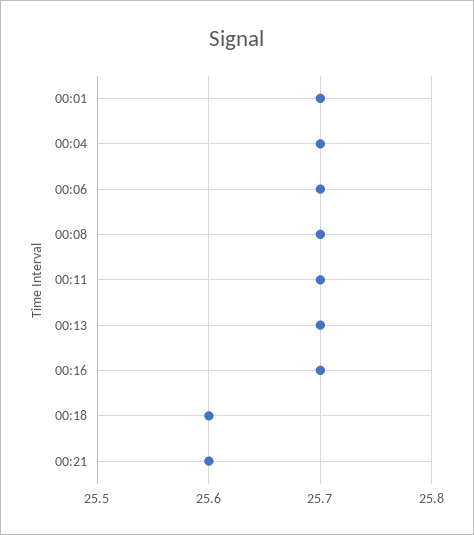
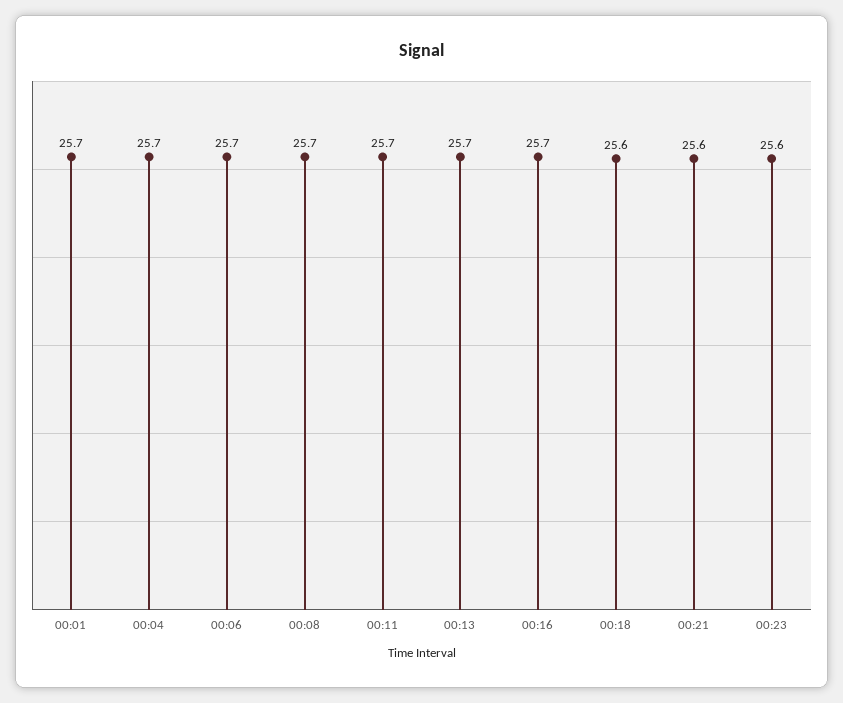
00:23: none -> 25.6

